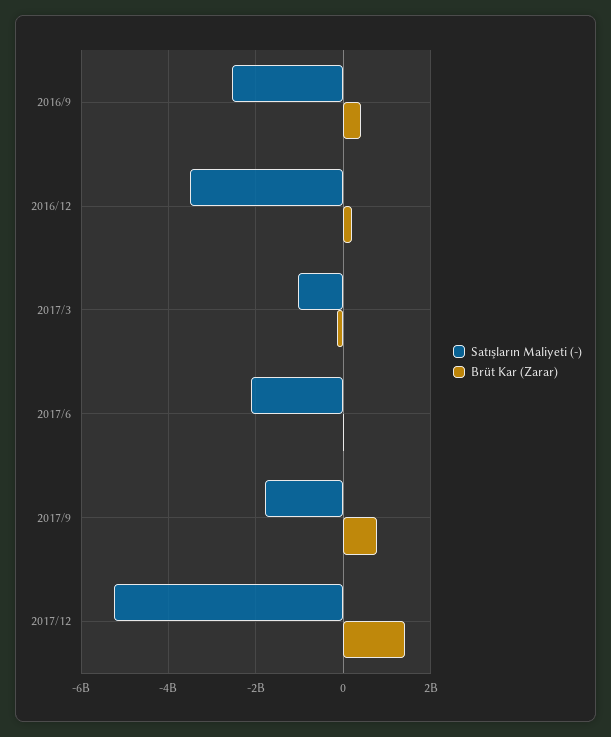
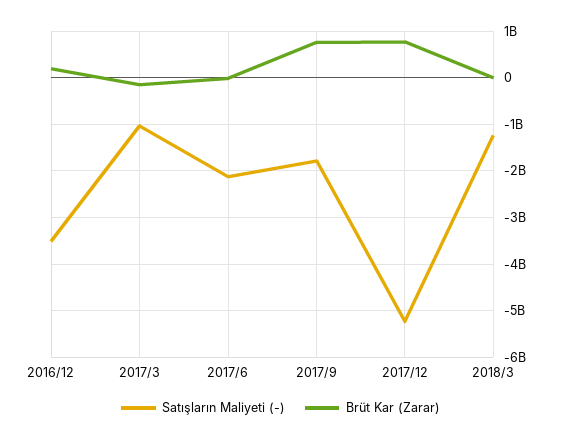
Satışların Maliyeti (-), 2016/9: -2600000000 -> none
Brüt Kar (Zarar), 2016/9: 400000000 -> none
Brüt Kar (Zarar), 2017/12: 1400000000 -> 800000000
Satışların Maliyeti (-), 2018/3: none -> -1200000000
Brüt Kar (Zarar), 2018/3: none -> 0

